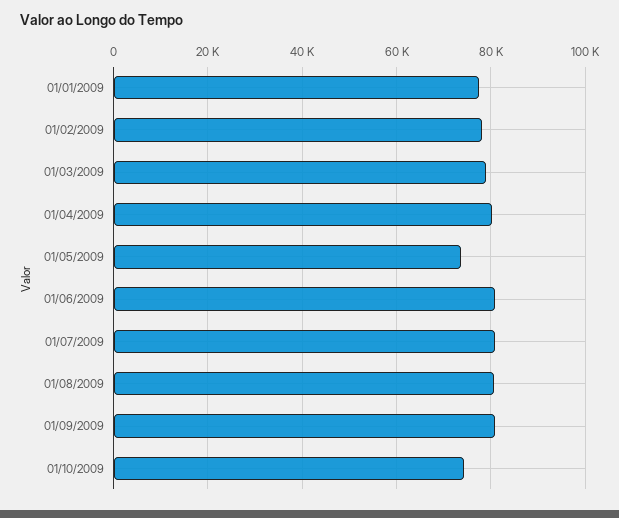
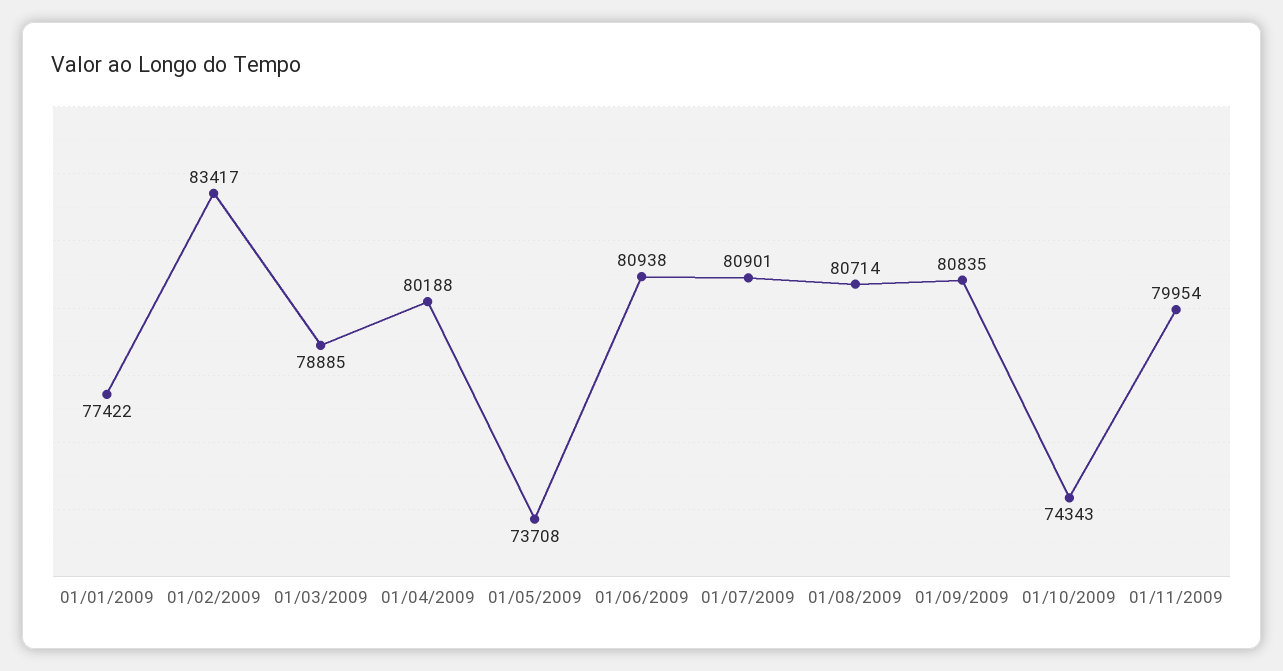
01/02/2009: 78000 -> 83417
01/11/2009: none -> 79954

